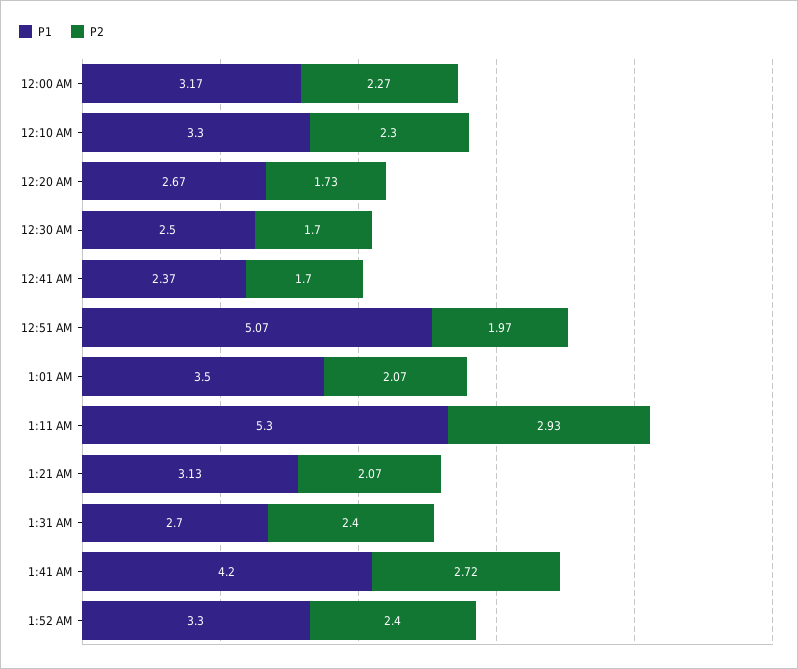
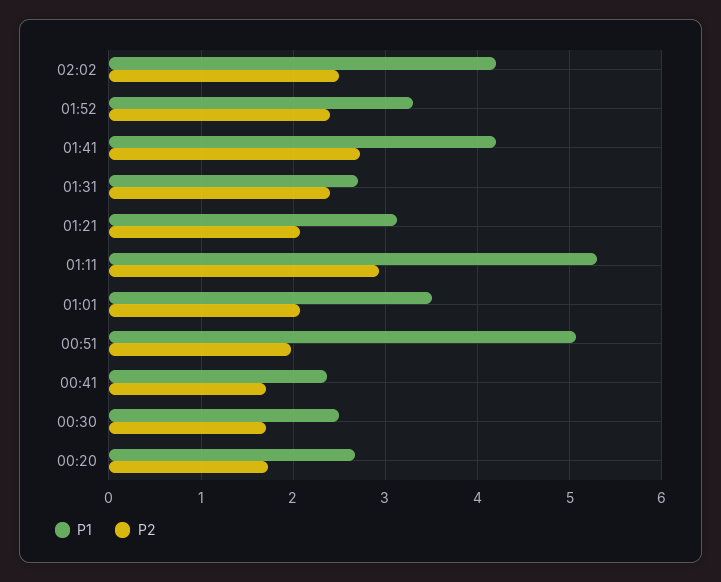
P1, 12:00 AM: 3.17 -> none
P2, 12:00 AM: 2.27 -> none
P1, 12:10 AM: 3.3 -> none
P2, 12:10 AM: 2.3 -> none
P1, 02:02: none -> 4.2
P2, 02:02: none -> 2.5

